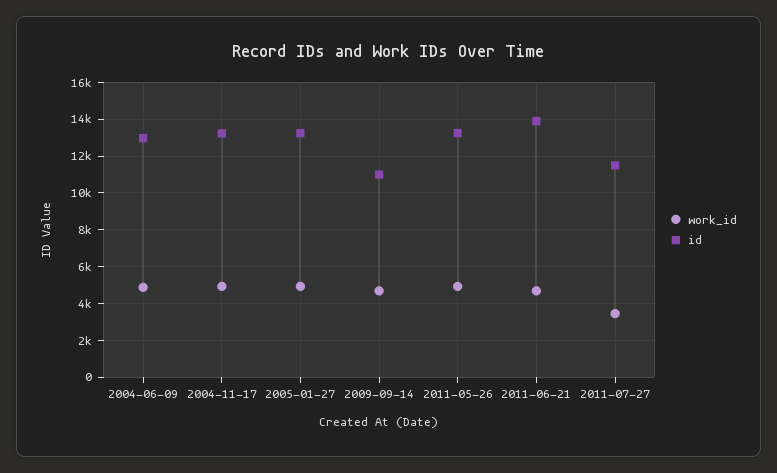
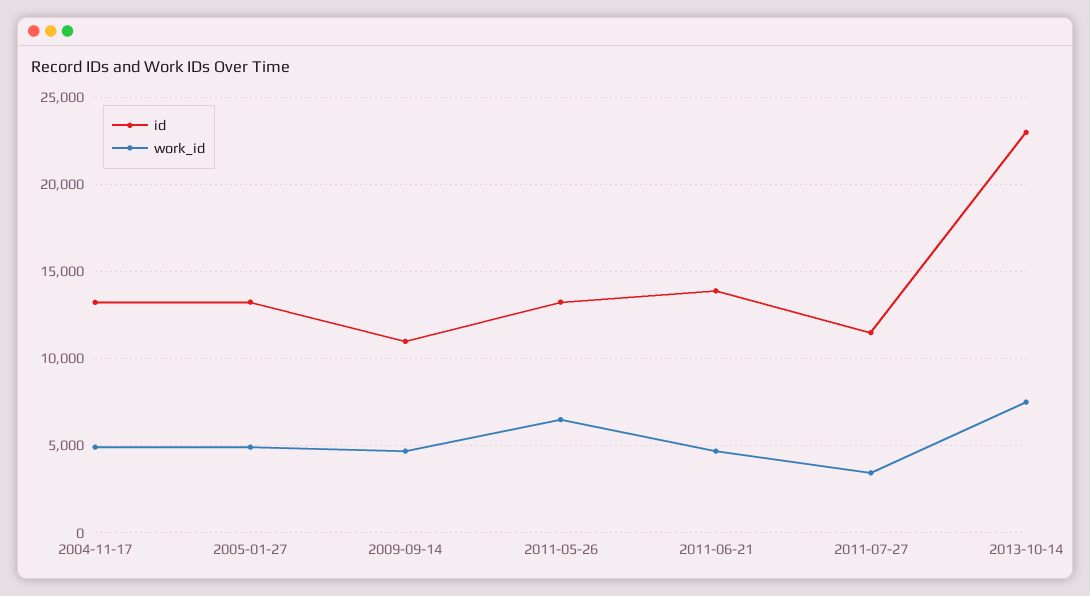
work_id, 2004-06-09: 5000 -> none
id, 2004-06-09: 13000 -> none
work_id, 2011-05-26: 5000 -> 6500
id, 2013-10-14: none -> 23000
work_id, 2013-10-14: none -> 7500

